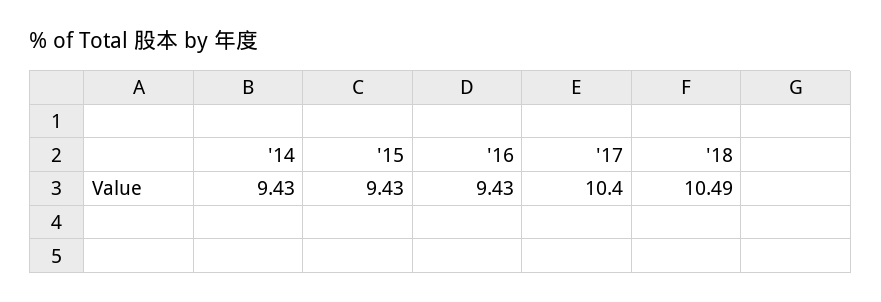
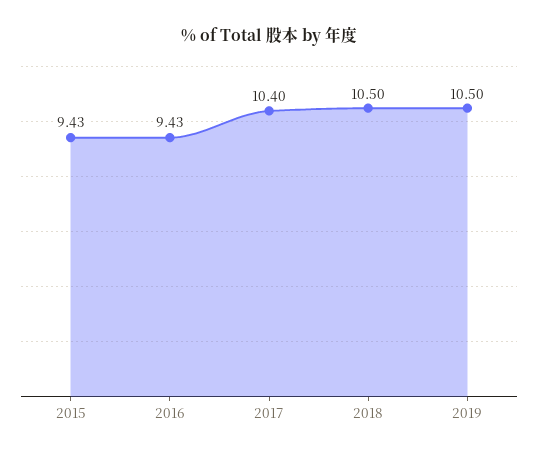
'14: 9.43 -> none
'18: 10.49 -> 10.5
2019: none -> 10.5

